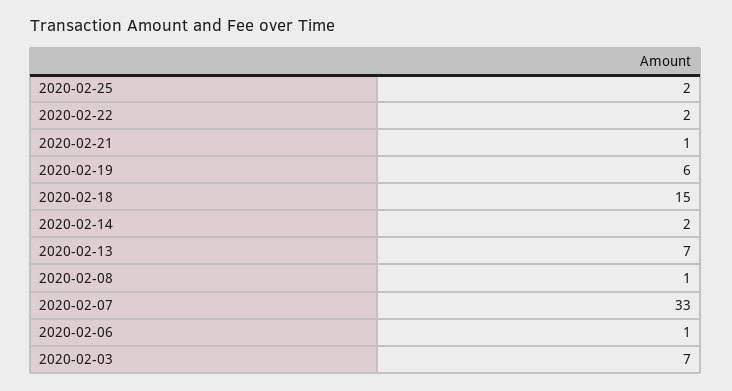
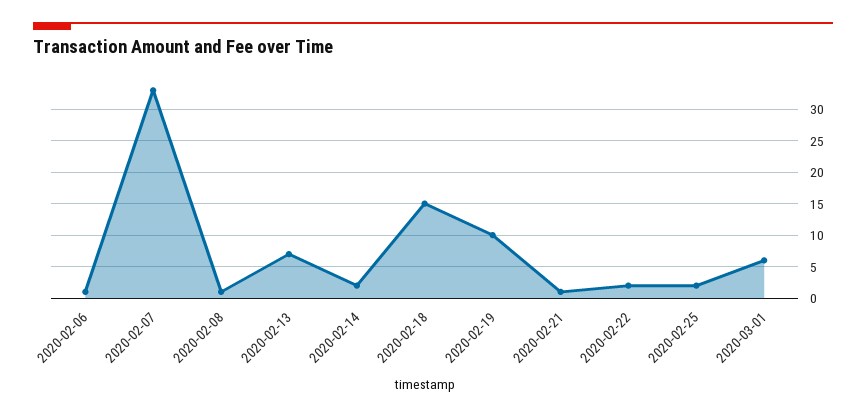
2020-02-19: 6 -> 10
2020-02-03: 7 -> none
2020-03-01: none -> 6

